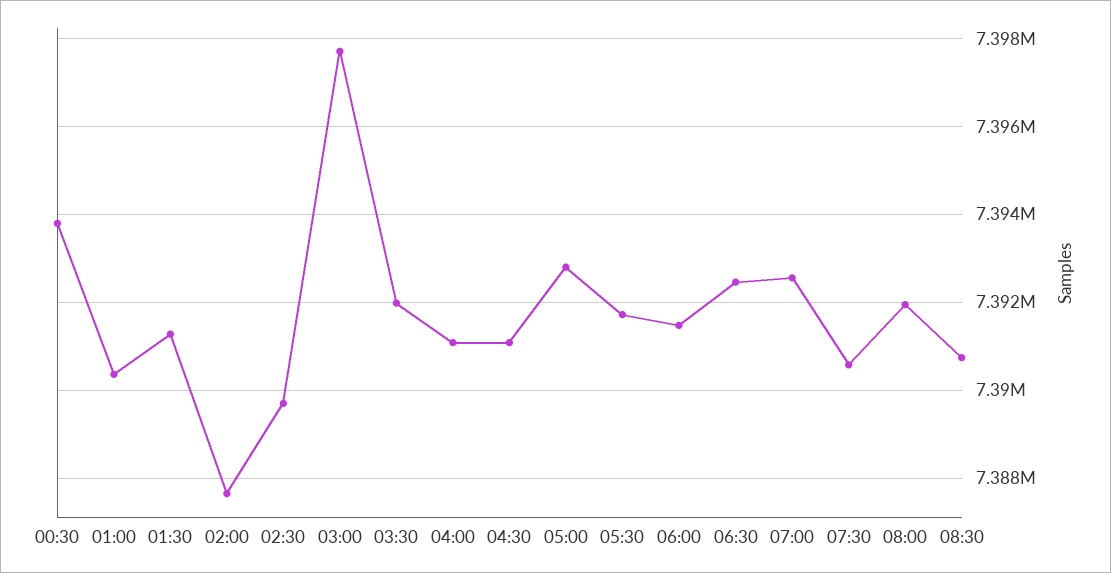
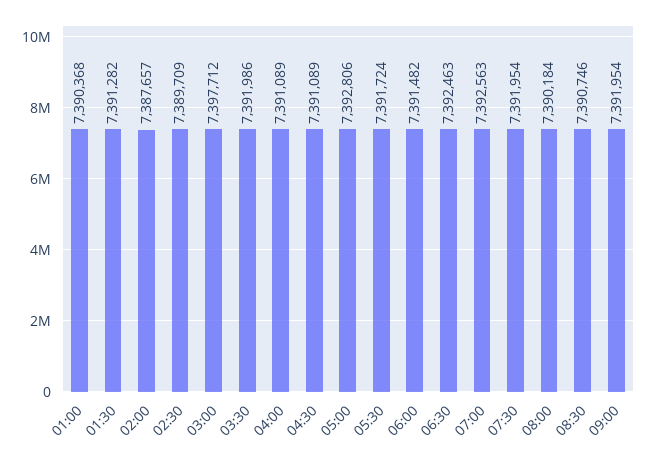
00:30: 7393800 -> none
07:30: 7390600 -> 7391954
08:00: 7392000 -> 7390184
09:00: none -> 7391954

